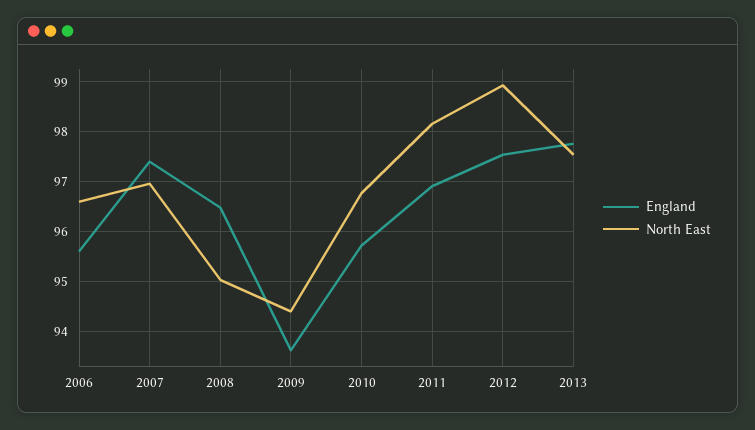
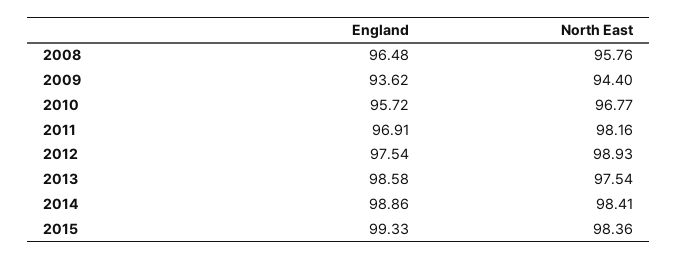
England, 2006: 95.6 -> none
North East, 2006: 96.6 -> none
England, 2007: 97.4 -> none
North East, 2007: 97 -> none
North East, 2008: 95 -> 95.76
England, 2013: 97.8 -> 98.58
England, 2014: none -> 98.86
North East, 2014: none -> 98.41
England, 2015: none -> 99.33
North East, 2015: none -> 98.36

